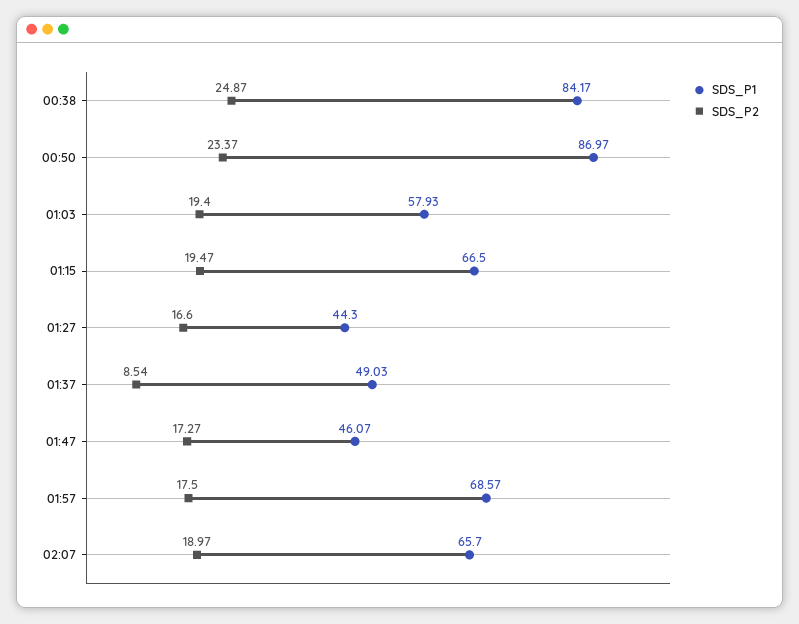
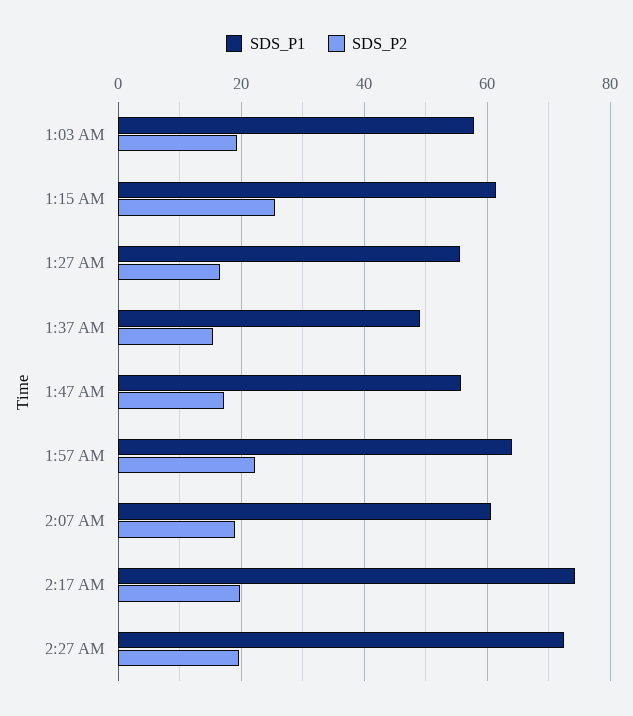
SDS_P1, 00:38: 84.17 -> none
SDS_P2, 00:38: 24.87 -> none
SDS_P1, 00:50: 86.97 -> none
SDS_P2, 00:50: 23.37 -> none
SDS_P1, 01:15: 66.5 -> 62
SDS_P2, 01:15: 19.47 -> 26
SDS_P1, 01:27: 44.3 -> 56
SDS_P2, 01:37: 8.54 -> 16
SDS_P1, 01:47: 46.07 -> 56
SDS_P1, 01:57: 68.57 -> 64
SDS_P2, 01:57: 17.5 -> 22
SDS_P1, 02:07: 65.7 -> 60
SDS_P1, 2:17 AM: none -> 74
SDS_P2, 2:17 AM: none -> 20
SDS_P1, 2:27 AM: none -> 72
SDS_P2, 2:27 AM: none -> 20

